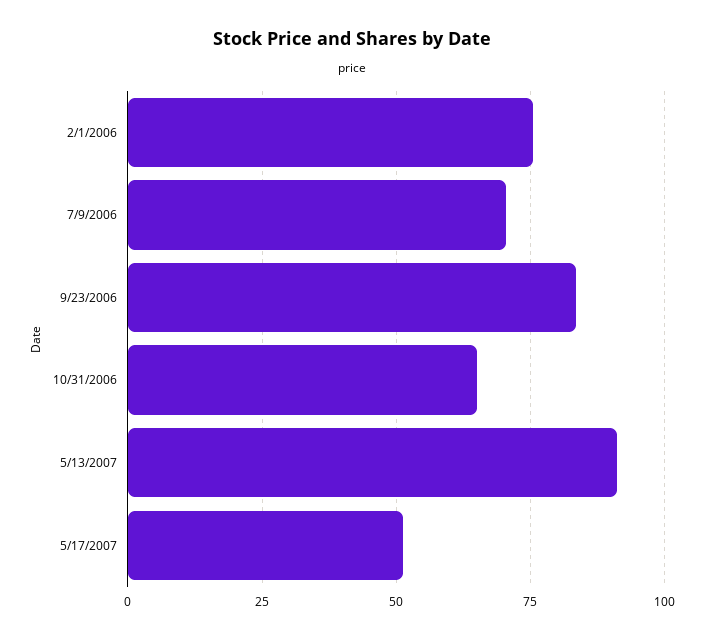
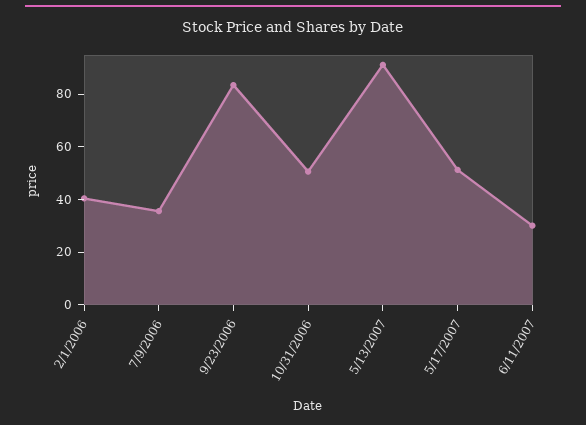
2/1/2006: 75 -> 40
7/9/2006: 70 -> 35
10/31/2006: 65 -> 50
6/11/2007: none -> 30

